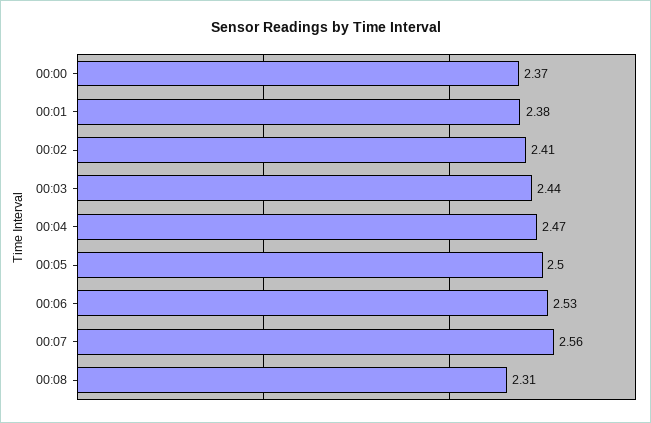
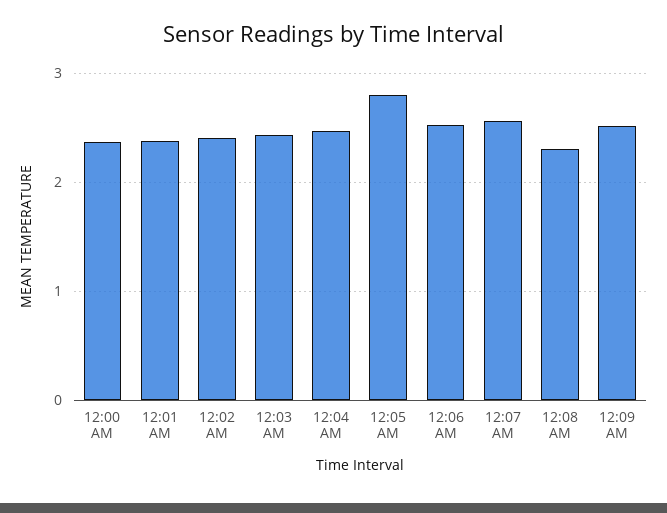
00:05: 2.5 -> 2.8
12:09 AM: none -> 2.5

